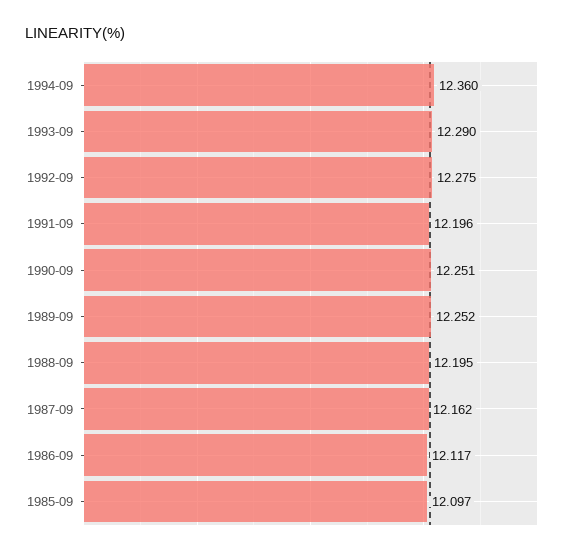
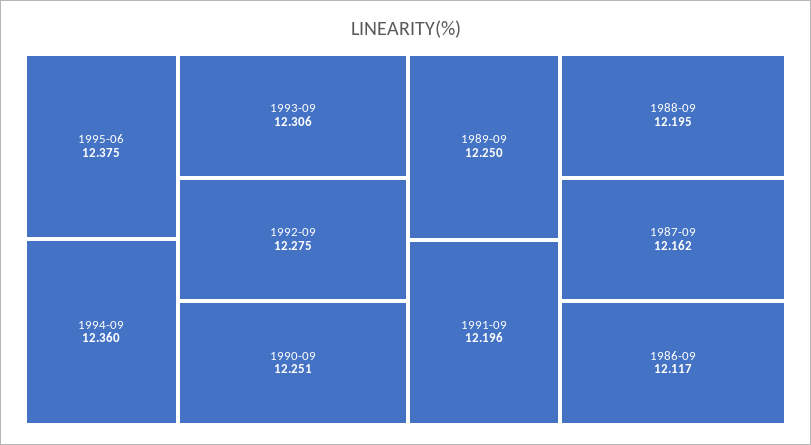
1993-09: 12.29 -> 12.306
1989-09: 12.252 -> 12.25
1985-09: 12.097 -> none
1995-06: none -> 12.375

